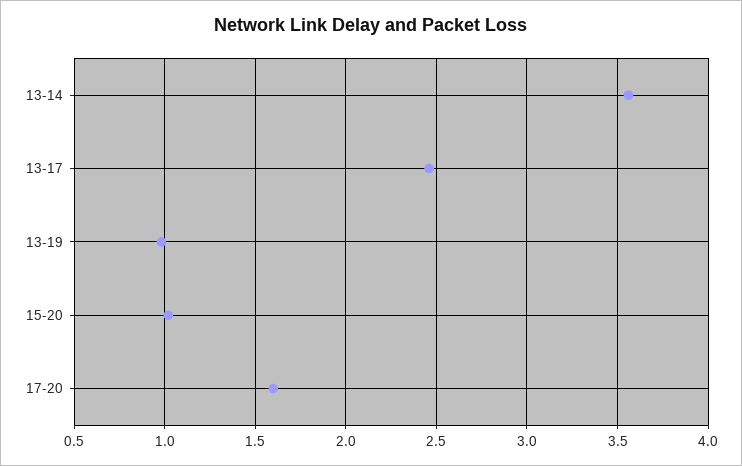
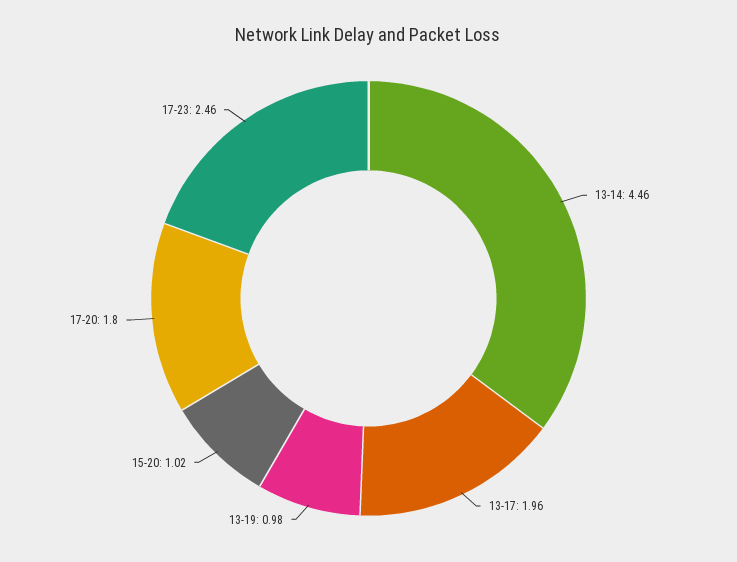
13-14: 3.55 -> 4.46
13-17: 2.45 -> 1.96
17-20: 1.6 -> 1.8
17-23: none -> 2.46

